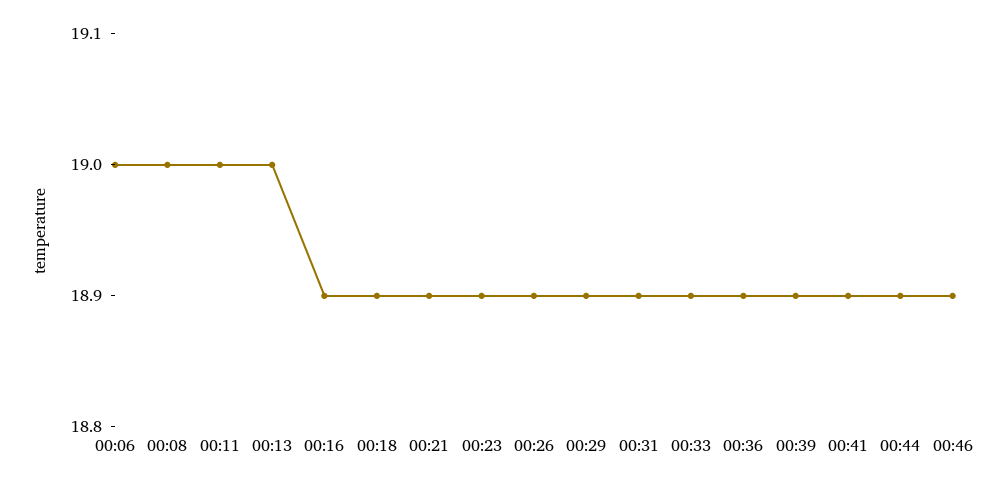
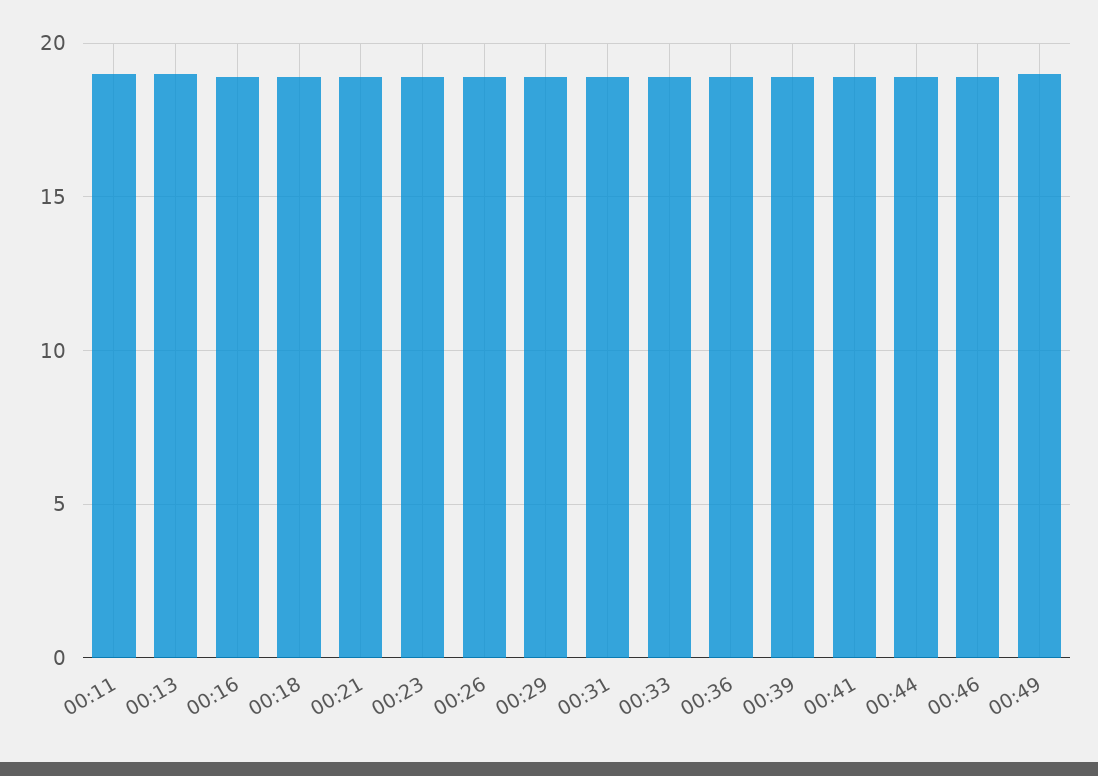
00:06: 19 -> none
00:08: 19 -> none
00:49: none -> 19

